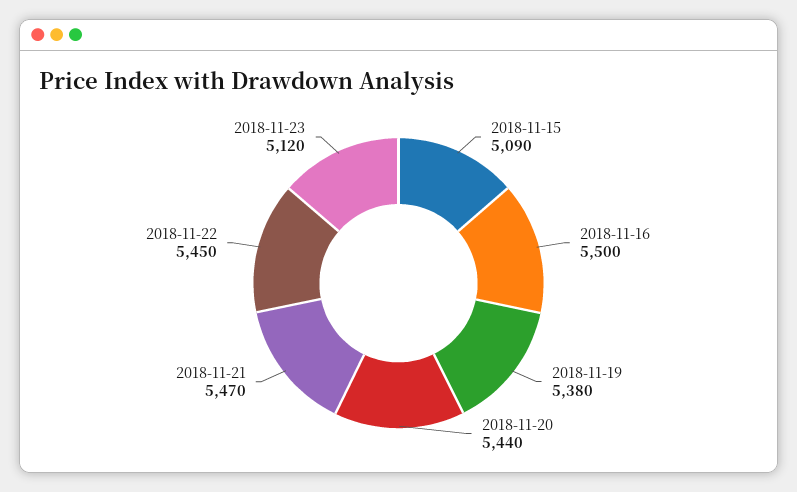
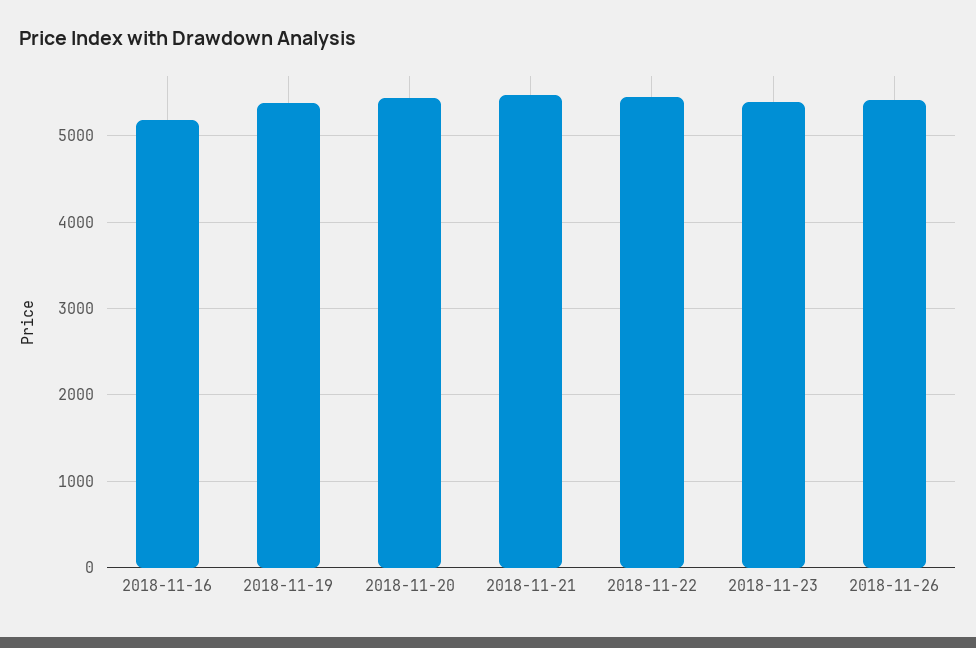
2018-11-15: 5090 -> none
2018-11-16: 5500 -> 5200
2018-11-23: 5120 -> 5400
2018-11-26: none -> 5400

